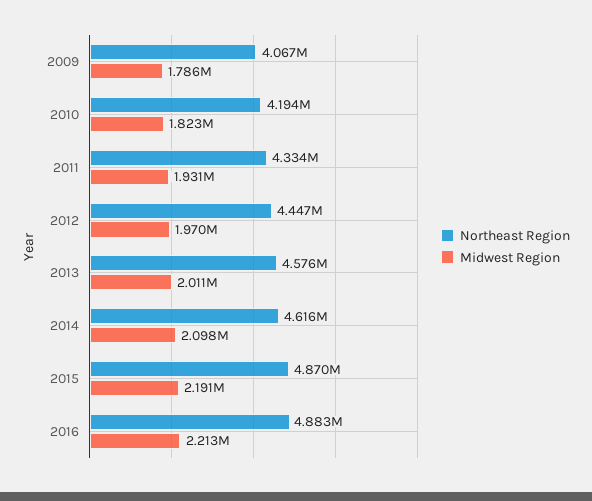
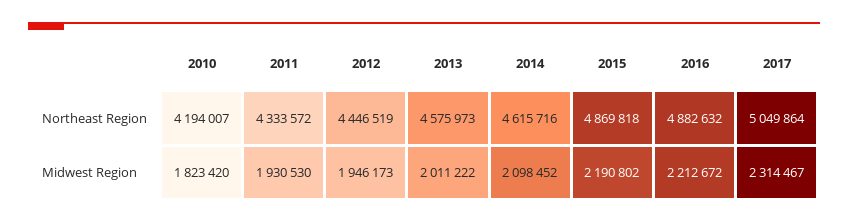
Northeast Region, 2009: 4067000 -> none
Midwest Region, 2009: 1786000 -> none
Midwest Region, 2012: 1970000 -> 1946173
Northeast Region, 2017: none -> 5049864
Midwest Region, 2017: none -> 2314467

